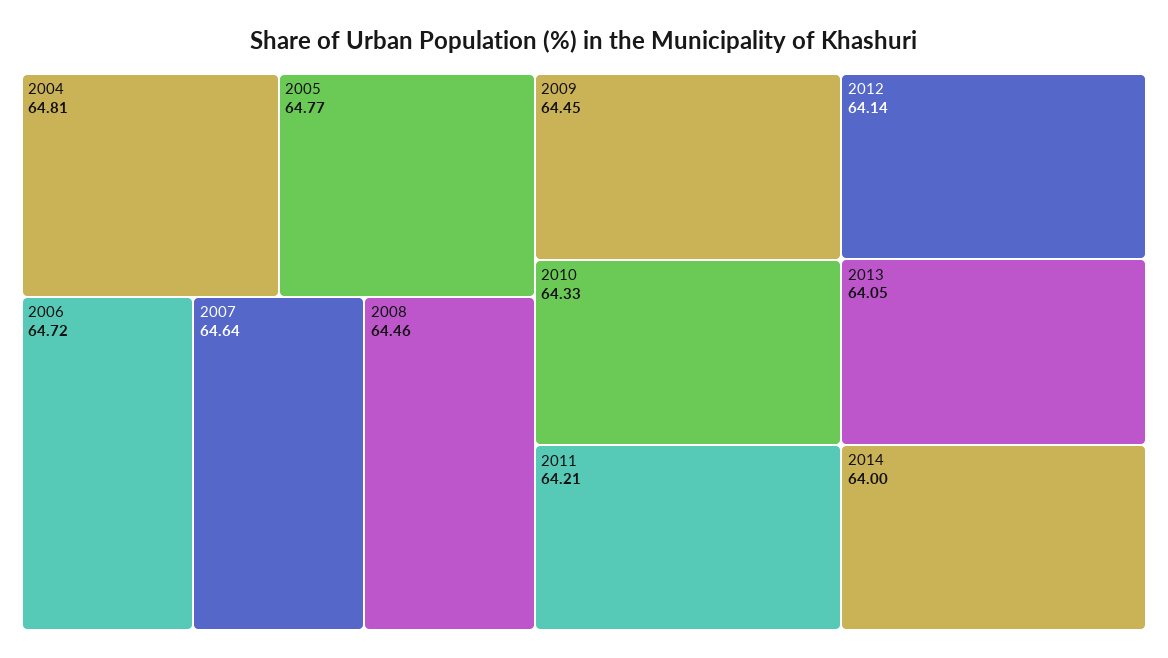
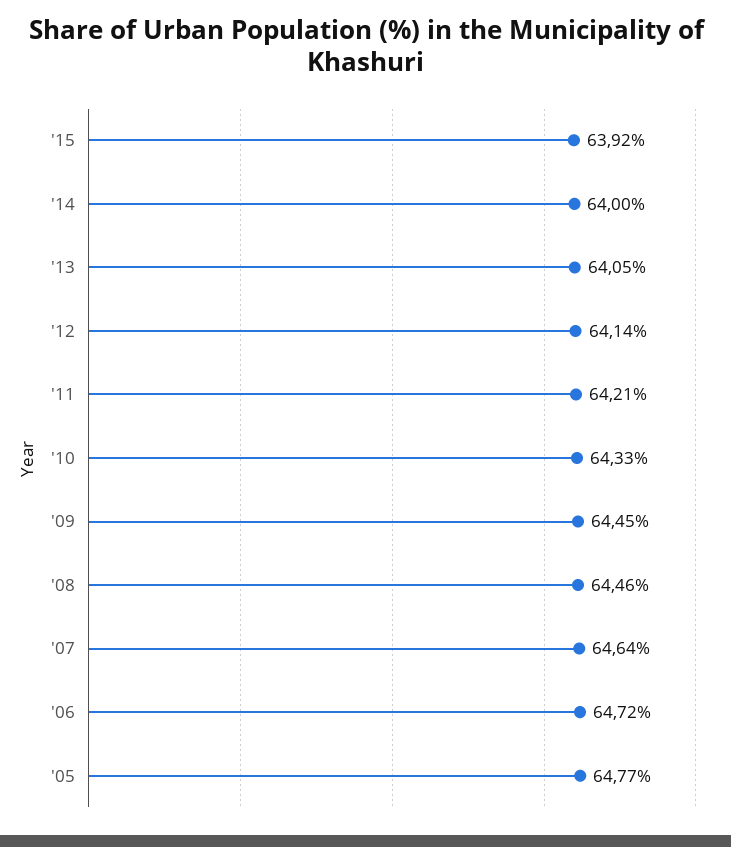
2004: 64.81 -> none
'15: none -> 63.92

